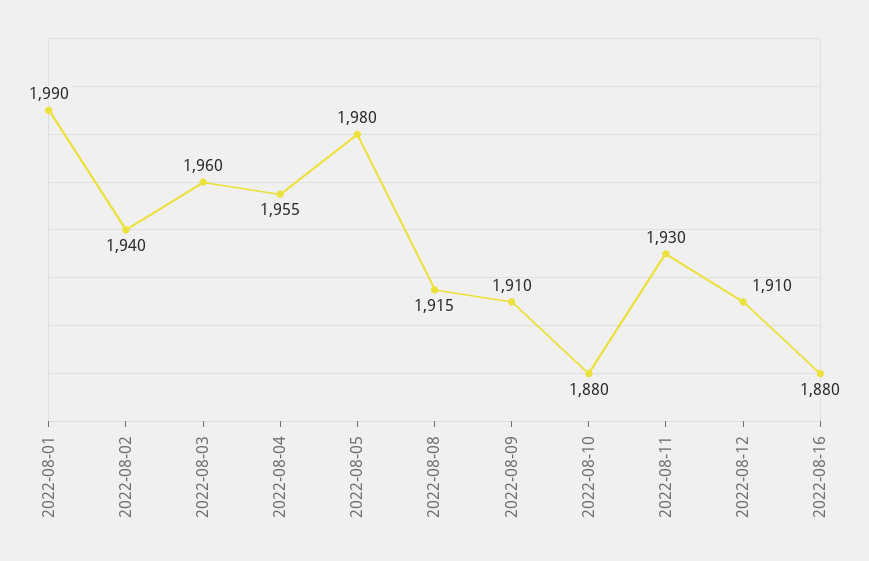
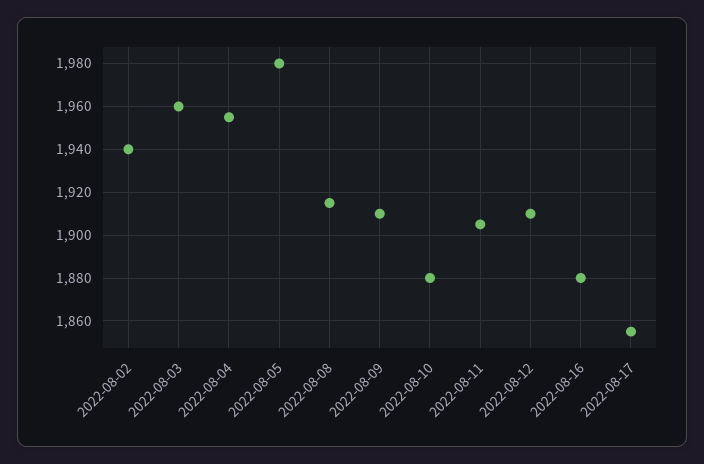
2022-08-01: 1990 -> none
2022-08-11: 1930 -> 1905
2022-08-17: none -> 1855

